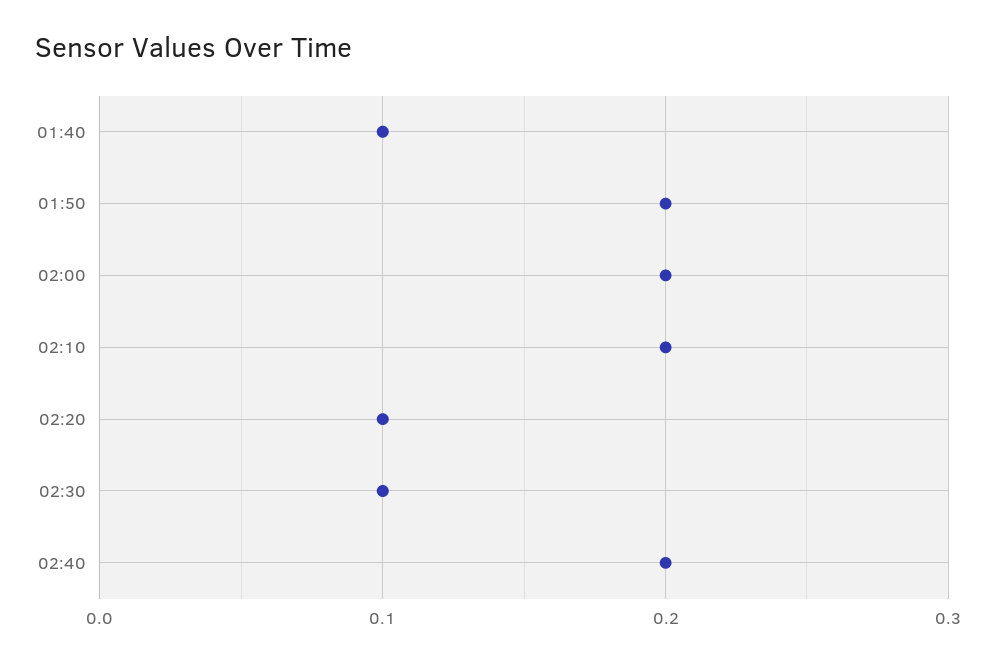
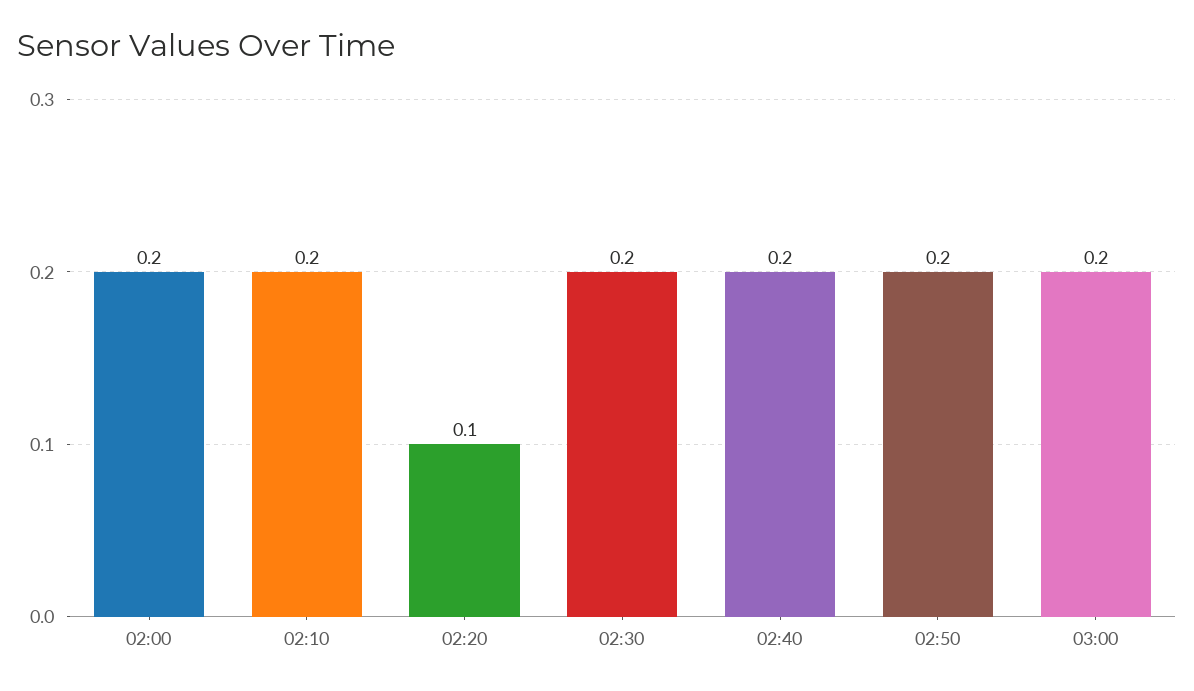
01:40: 0.1 -> none
01:50: 0.2 -> none
02:30: 0.1 -> 0.2
02:50: none -> 0.2
03:00: none -> 0.2

